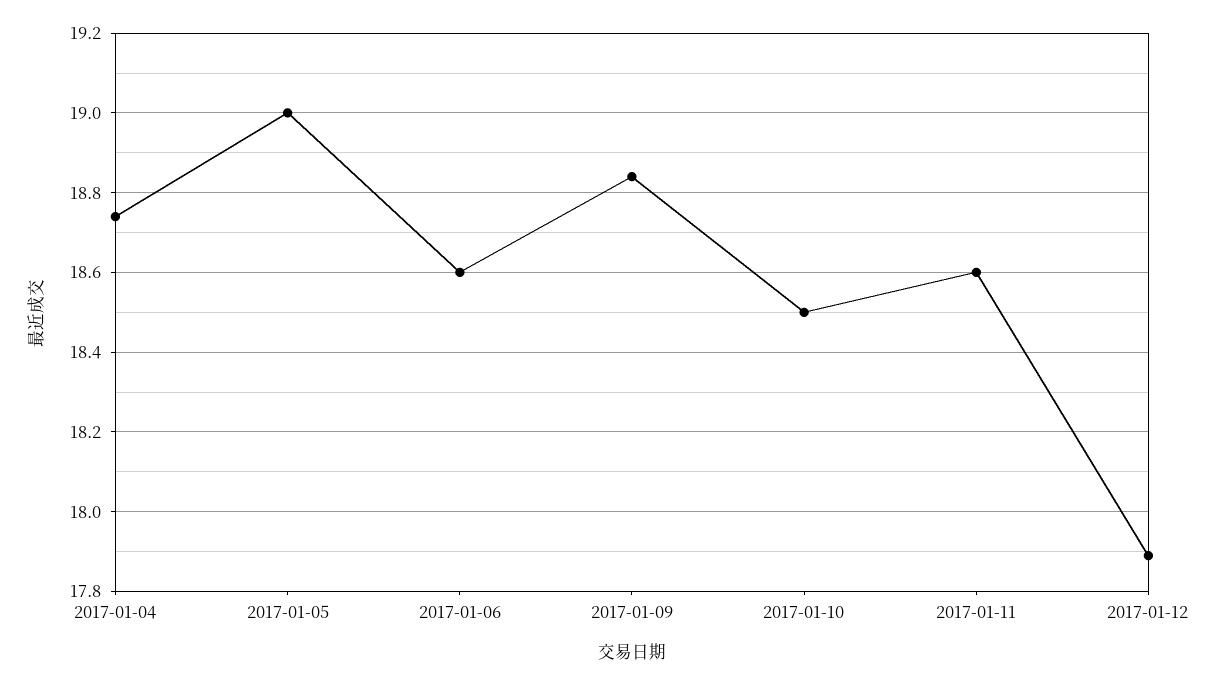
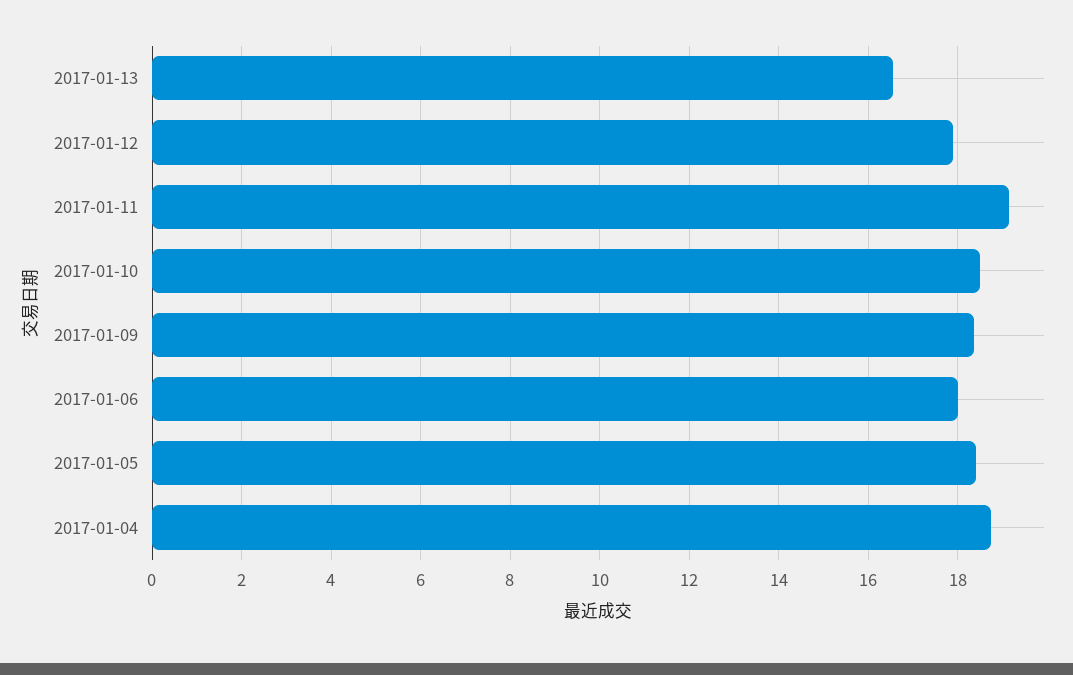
2017-01-05: 19 -> 18.4
2017-01-06: 18.6 -> 18
2017-01-09: 18.85 -> 18.4
2017-01-11: 18.6 -> 19.2
2017-01-13: none -> 16.6

